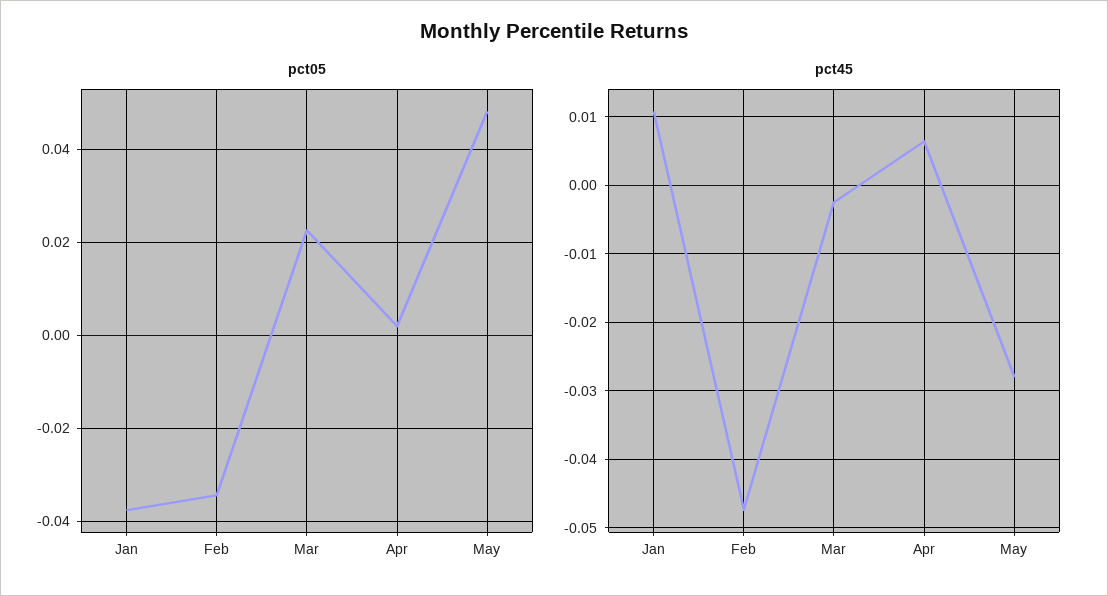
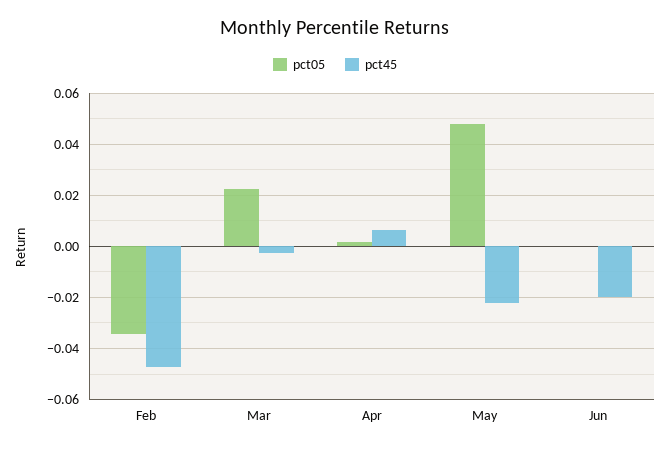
pct05, Jan: -0.038 -> none
pct45, Jan: 0.011 -> none
pct45, May: -0.028 -> -0.0225
pct05, Jun: none -> 0
pct45, Jun: none -> -0.02

